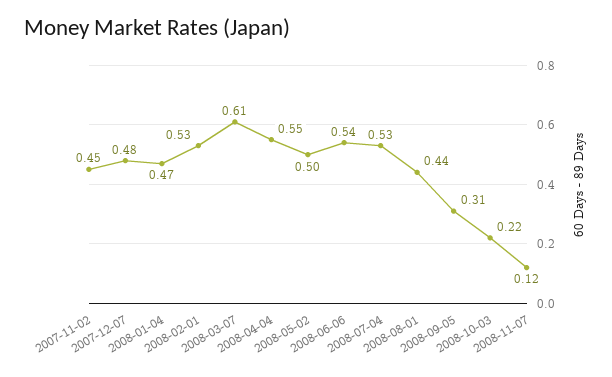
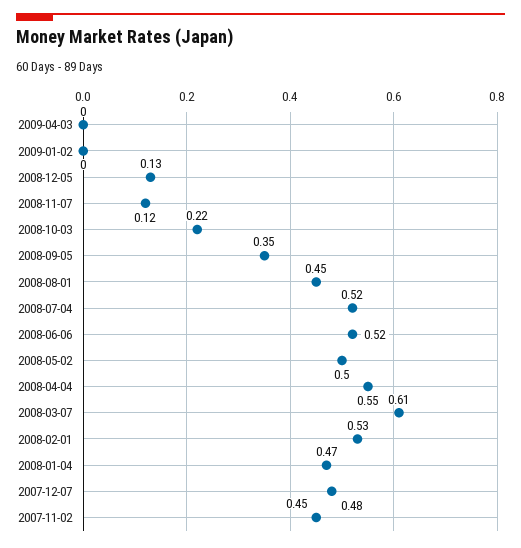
2008-06-06: 0.54 -> 0.52
2008-07-04: 0.53 -> 0.52
2008-08-01: 0.44 -> 0.45
2008-09-05: 0.31 -> 0.35
2009-04-03: none -> 0
2009-01-02: none -> 0
2008-12-05: none -> 0.13

